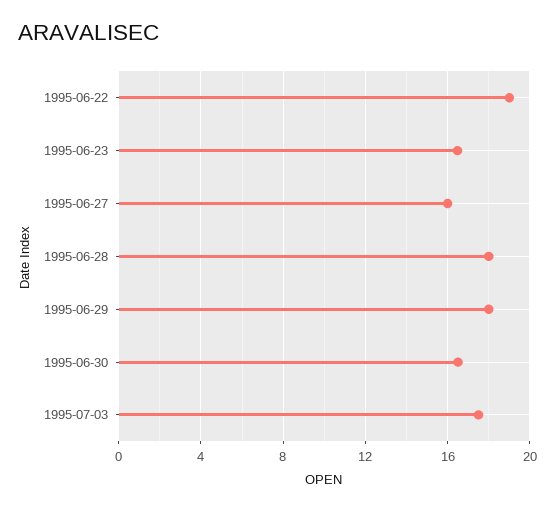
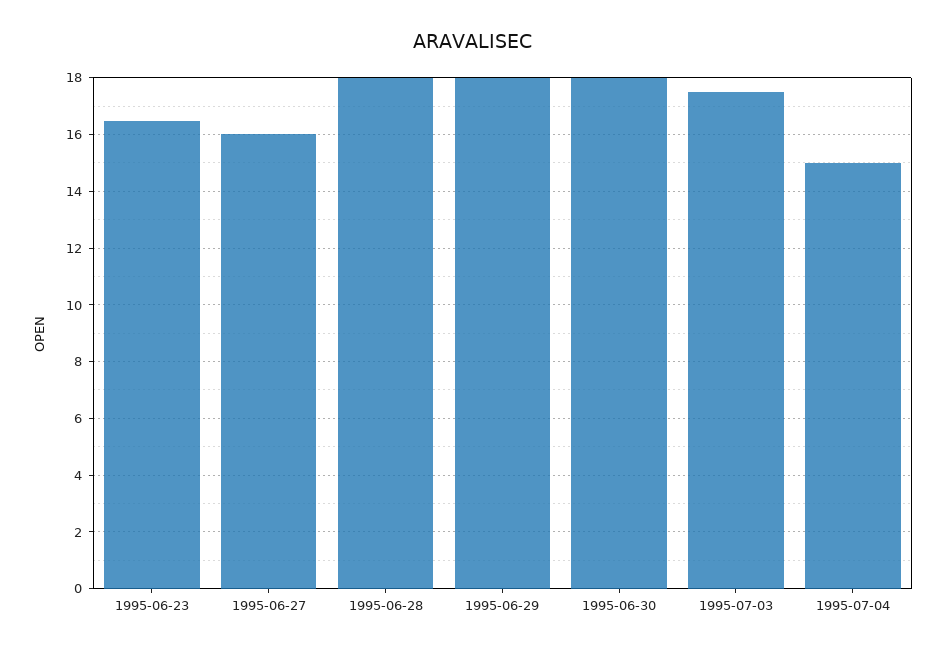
1995-06-22: 19 -> none
1995-06-30: 16.5 -> 18
1995-07-04: none -> 15

